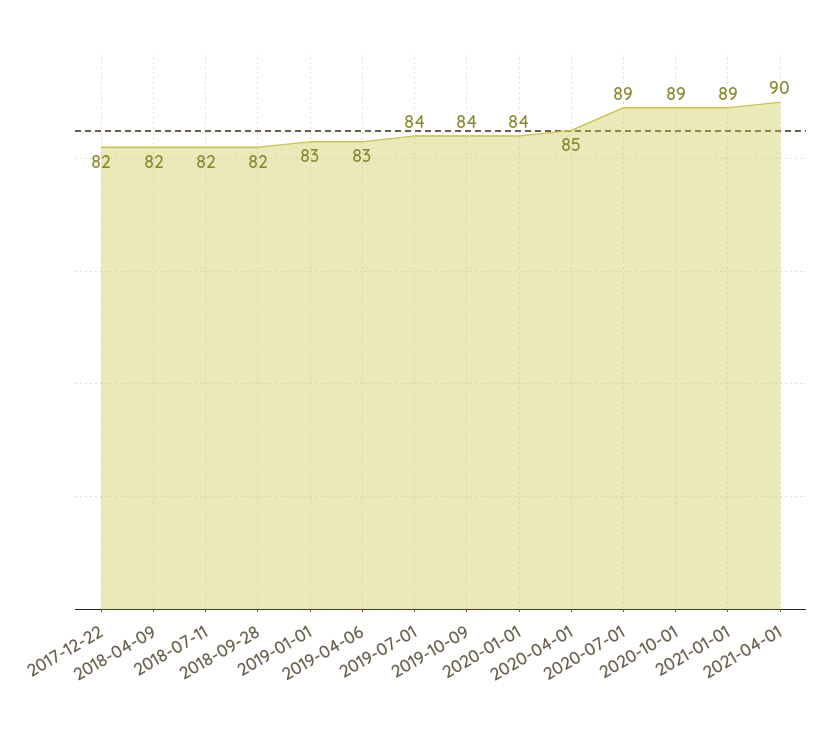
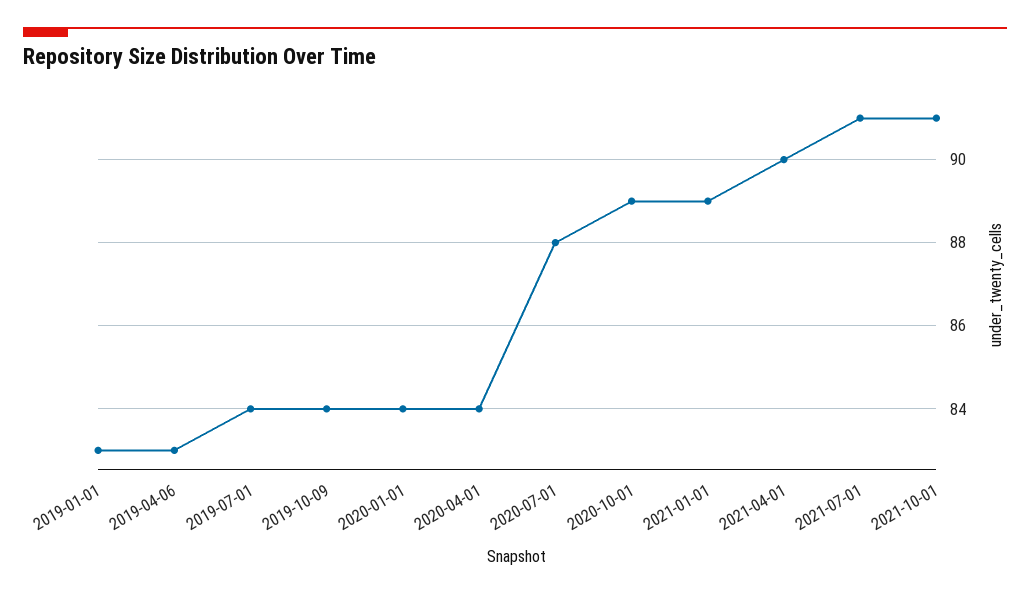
2017-12-22: 82 -> none
2018-04-09: 82 -> none
2018-07-11: 82 -> none
2018-09-28: 82 -> none
2020-04-01: 85 -> 84
2020-07-01: 89 -> 88
2021-07-01: none -> 91
2021-10-01: none -> 91

